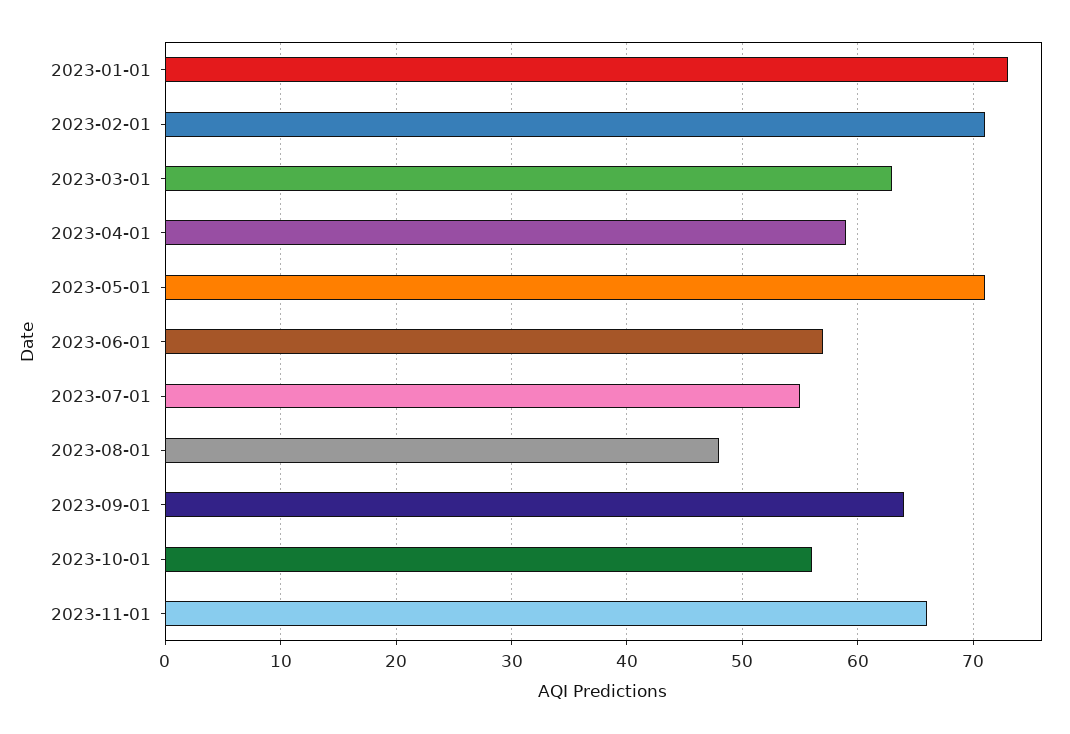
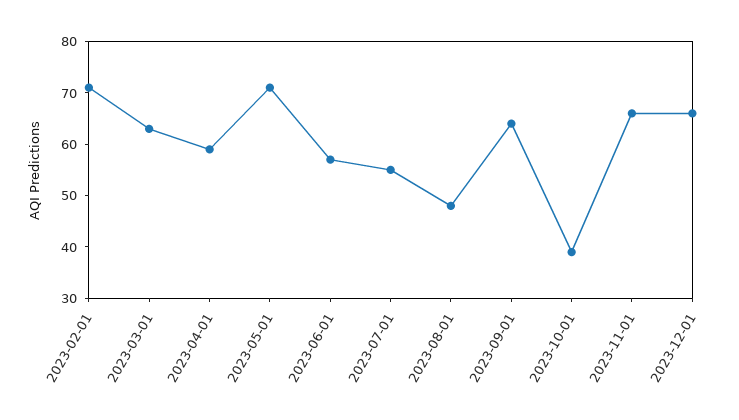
2023-01-01: 73 -> none
2023-10-01: 56 -> 40
2023-12-01: none -> 65

